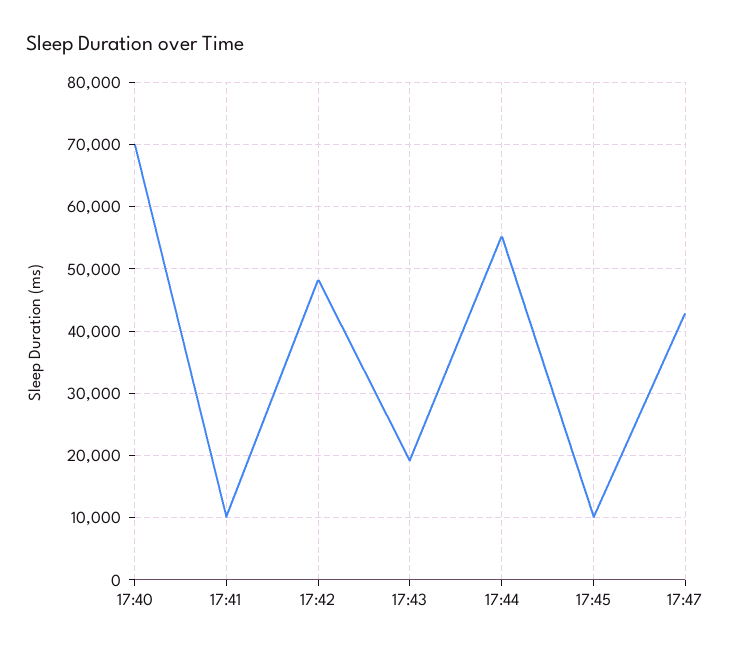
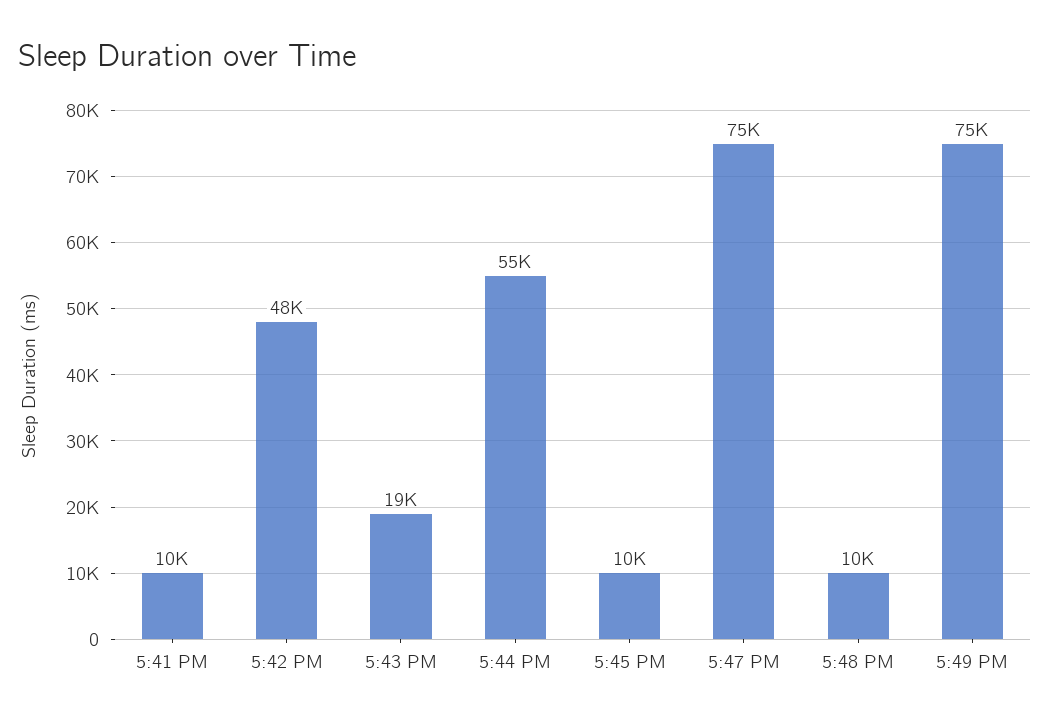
17:40: 70000 -> none
17:47: 43000 -> 75000
5:48 PM: none -> 10000
5:49 PM: none -> 75000

